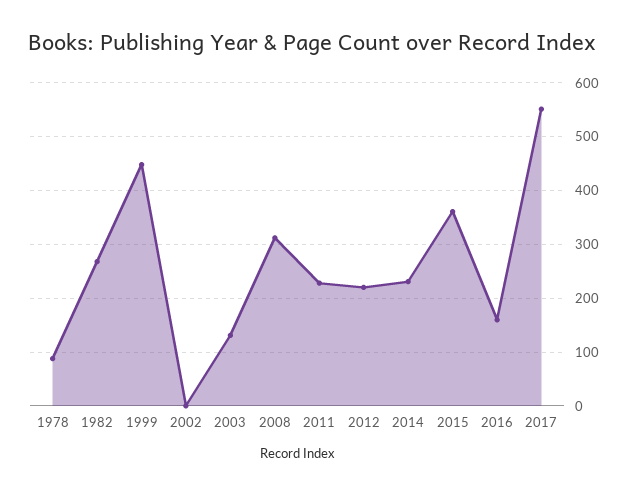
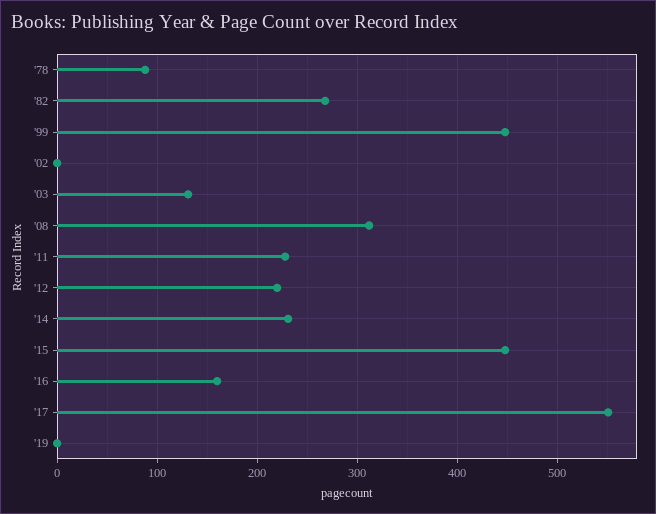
2015: 360 -> 450
'19: none -> 0

